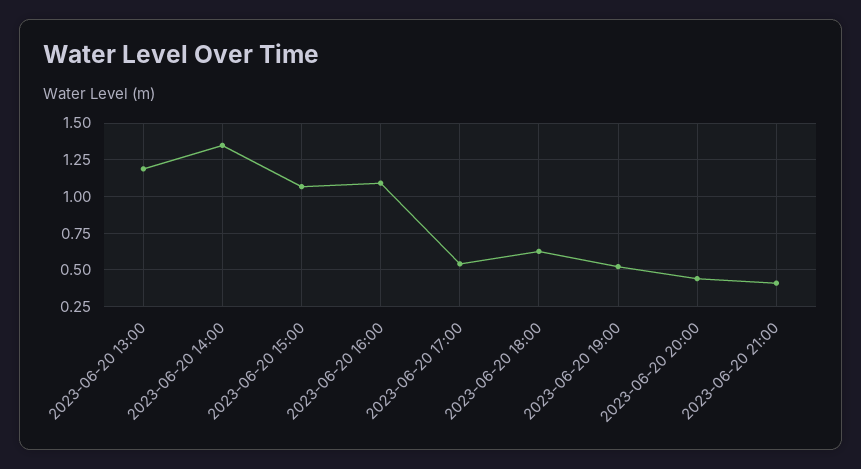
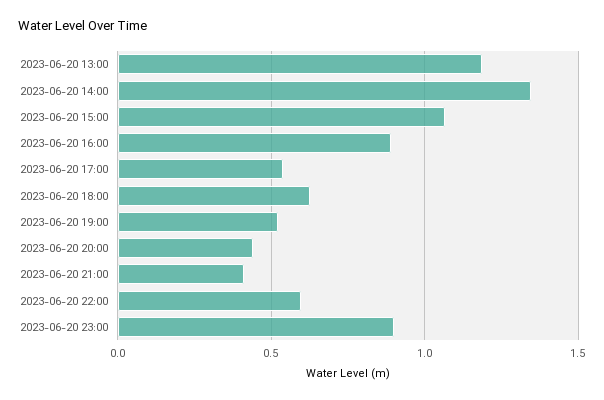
2023-06-20 16:00: 1.1 -> 0.9
2023-06-20 22:00: none -> 0.6
2023-06-20 23:00: none -> 0.9

